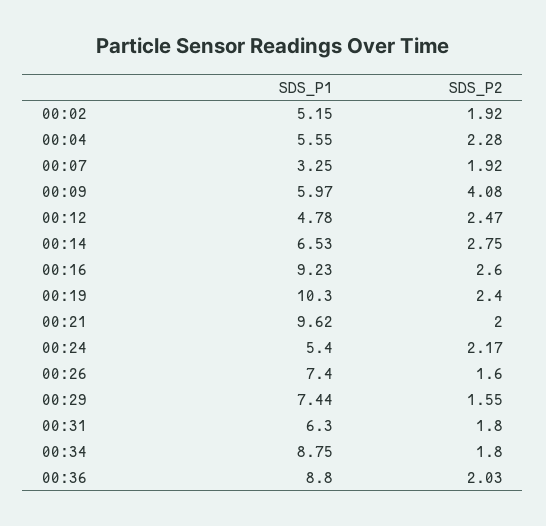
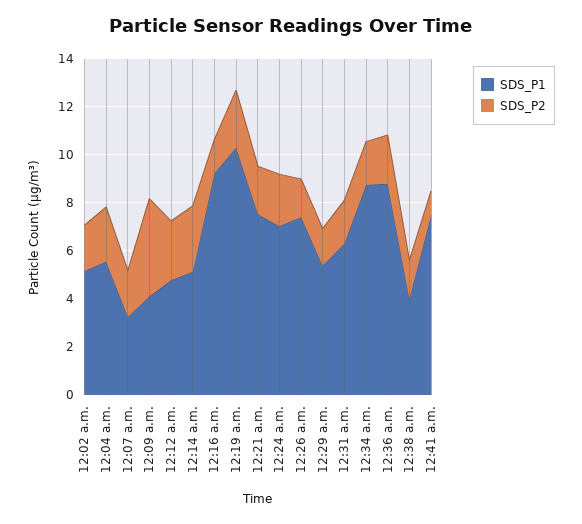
SDS_P1, 00:09: 5.97 -> 4
SDS_P1, 00:14: 6.53 -> 5
SDS_P2, 00:16: 2.6 -> 1.5
SDS_P1, 00:21: 9.62 -> 7.5
SDS_P1, 00:24: 5.4 -> 7
SDS_P1, 00:29: 7.44 -> 5.5
SDS_P1, 12:38 a.m.: none -> 4
SDS_P2, 12:38 a.m.: none -> 1.5
SDS_P1, 12:41 a.m.: none -> 7.5
SDS_P2, 12:41 a.m.: none -> 1

